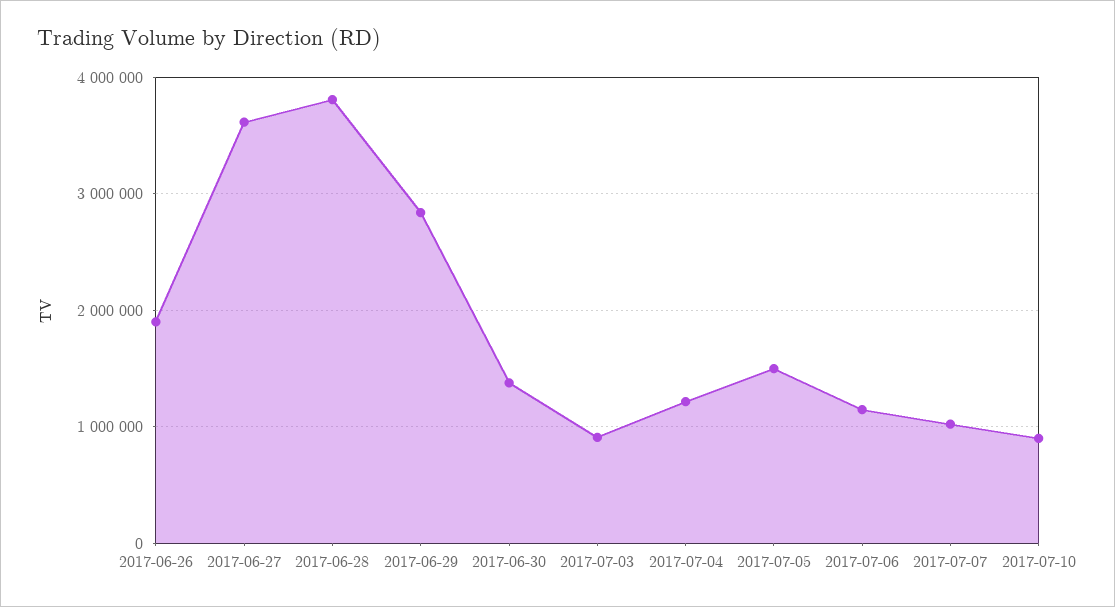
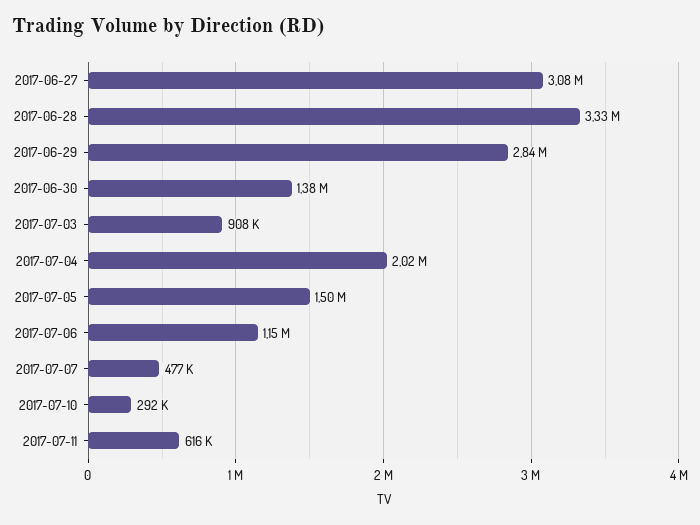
2017-06-26: 1900000 -> none
2017-06-27: 3600000 -> 3080000
2017-06-28: 3800000 -> 3330000
2017-07-04: 1200000 -> 2020000
2017-07-07: 1000000 -> 477000
2017-07-10: 900000 -> 292000
2017-07-11: none -> 616000

